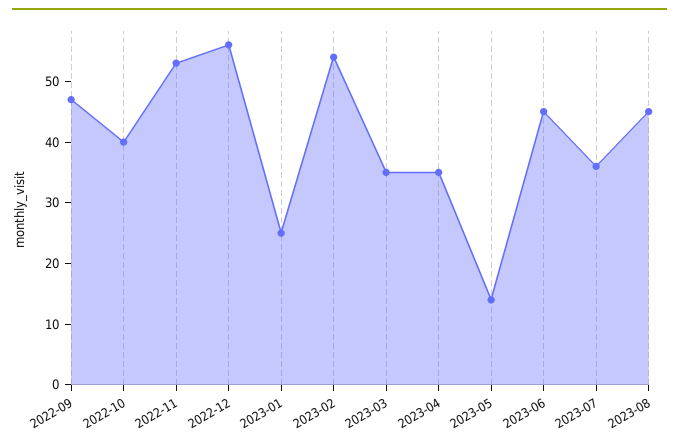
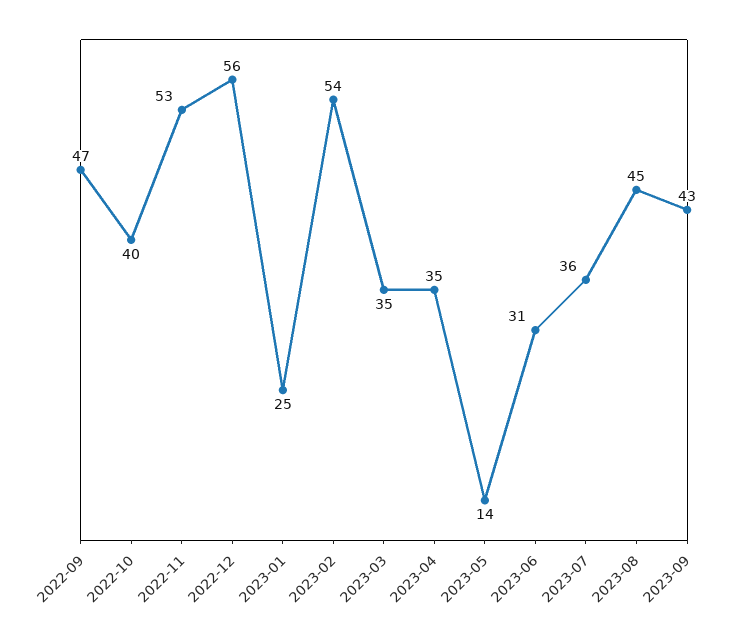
2023-06: 45 -> 31
2023-09: none -> 43

